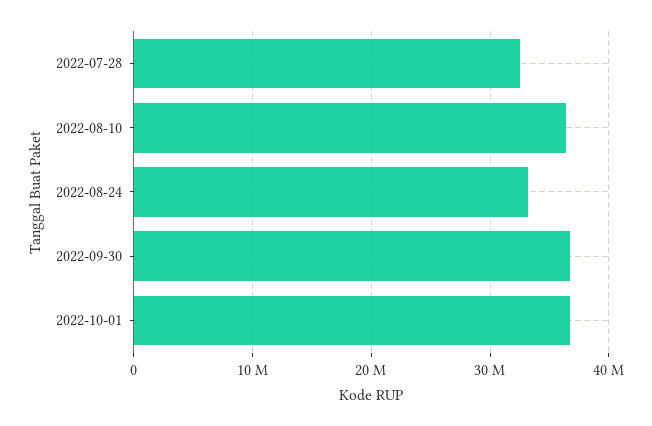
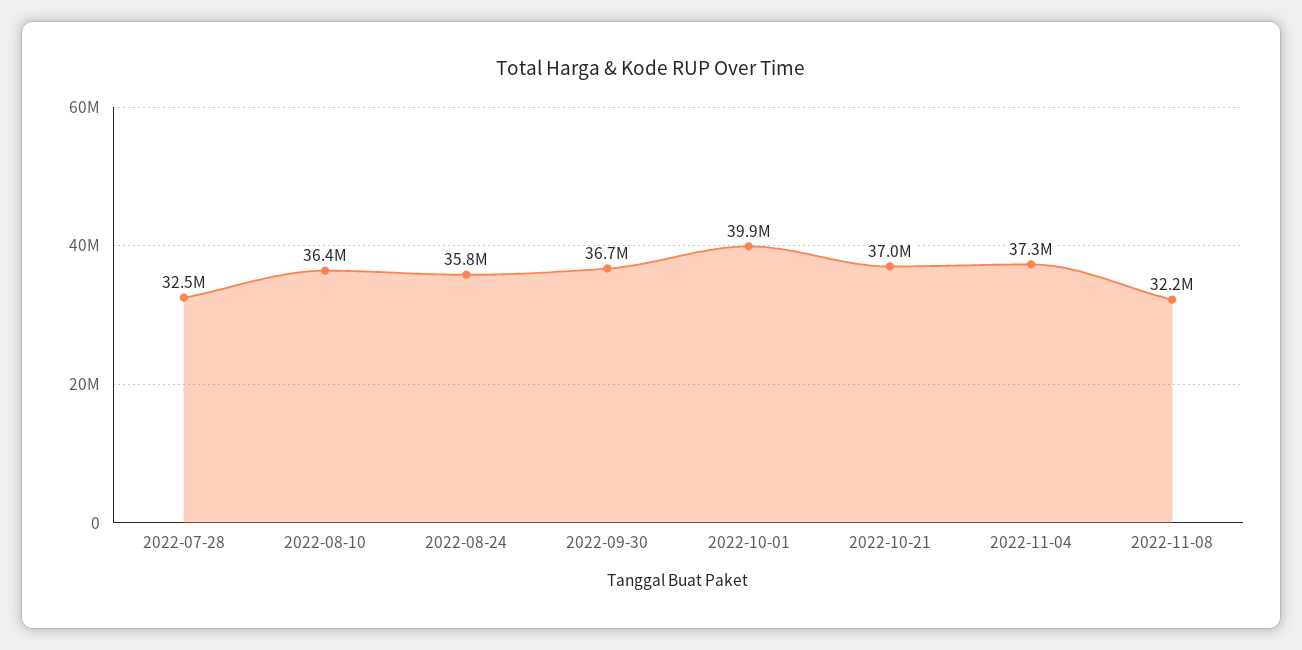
2022-08-24: 33000000 -> 35800000
2022-10-01: 37000000 -> 39900000
2022-10-21: none -> 37000000
2022-11-04: none -> 37300000
2022-11-08: none -> 32200000

